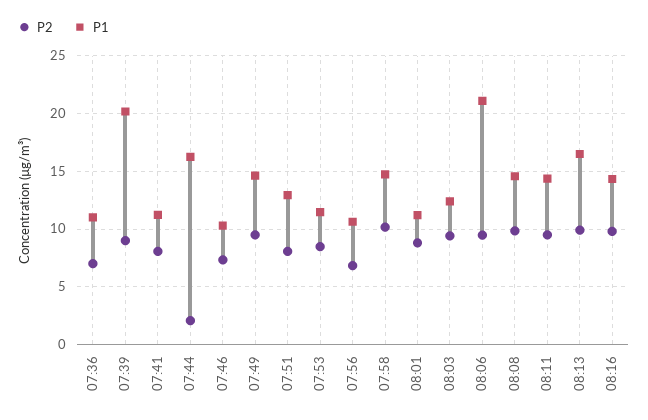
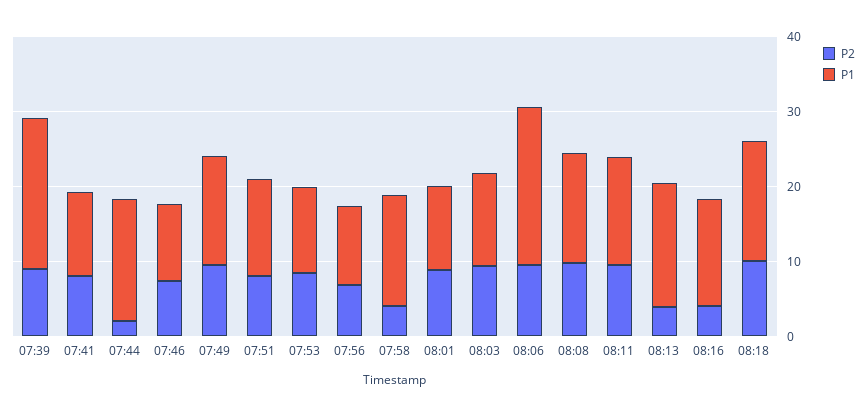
P2, 07:36: 7 -> none
P1, 07:36: 11 -> none
P2, 07:58: 10 -> 4
P2, 08:13: 10 -> 4
P2, 08:16: 10 -> 4
P2, 08:18: none -> 10
P1, 08:18: none -> 16

